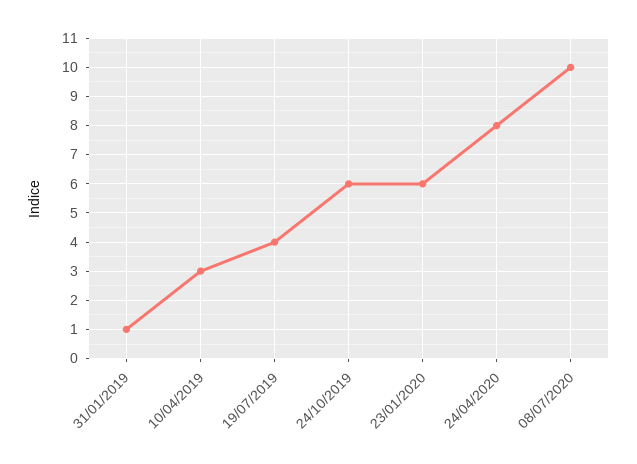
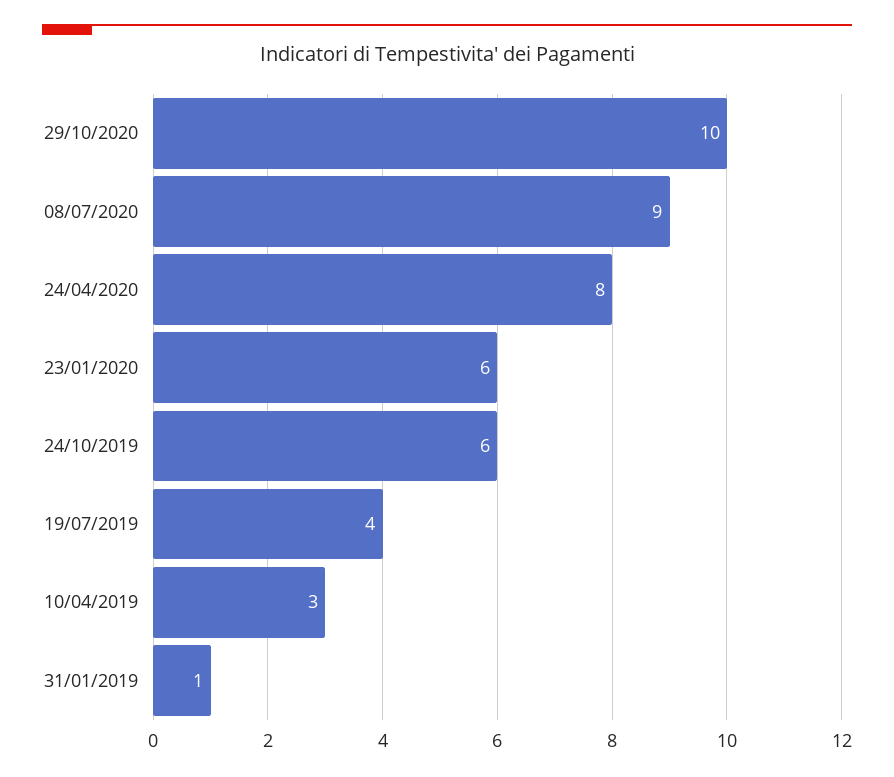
08/07/2020: 10 -> 9
29/10/2020: none -> 10

